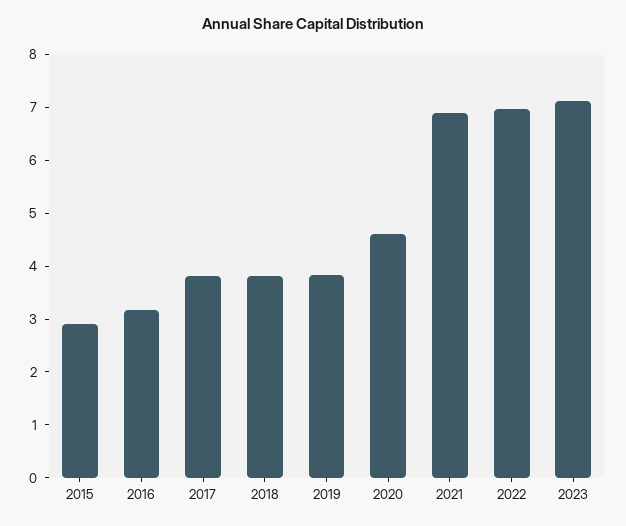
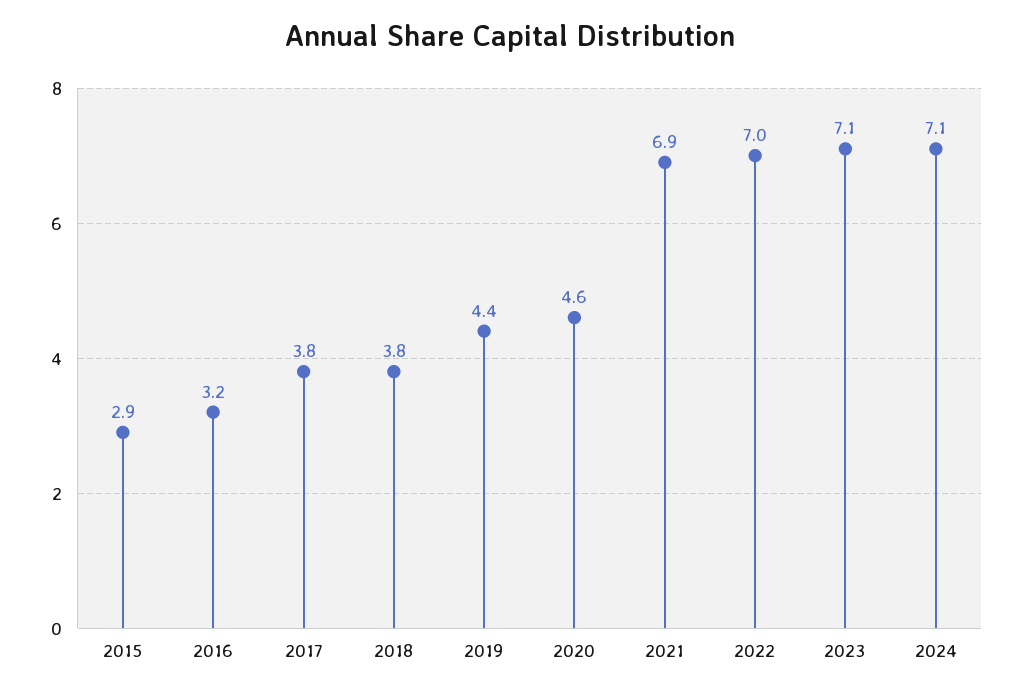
2019: 3.8 -> 4.4
2024: none -> 7.1

